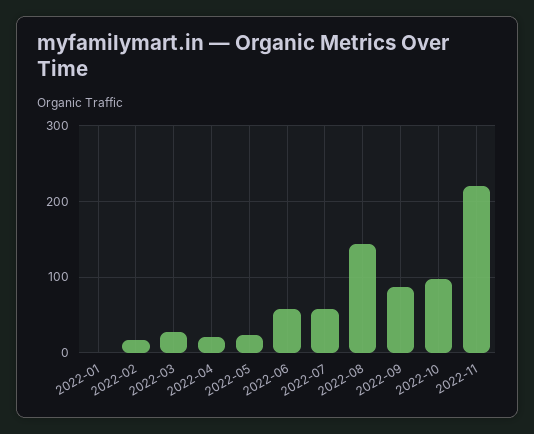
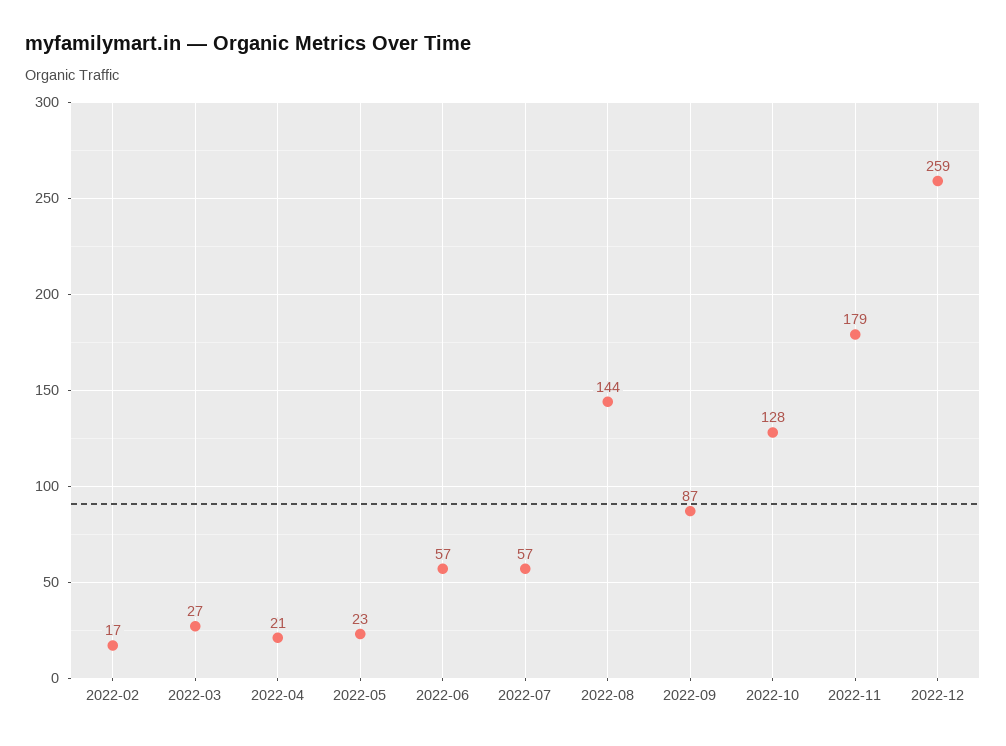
2022-01: 0 -> none
2022-10: 100 -> 128
2022-11: 220 -> 179
2022-12: none -> 259

